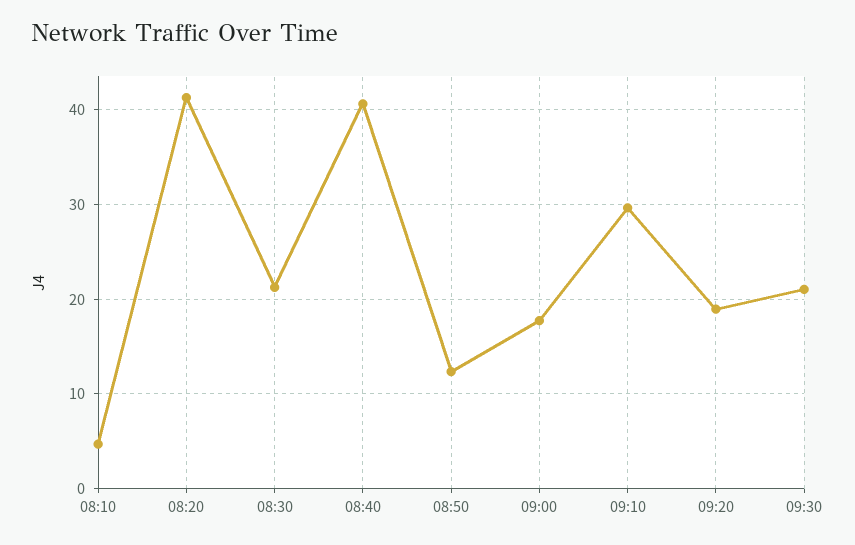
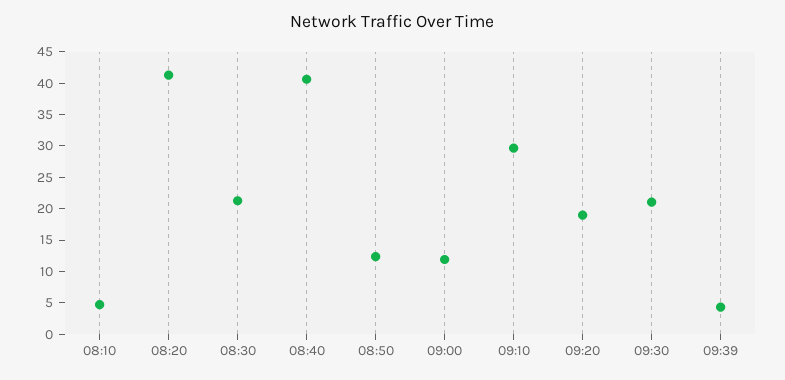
09:00: 18 -> 12.5
09:39: none -> 5

